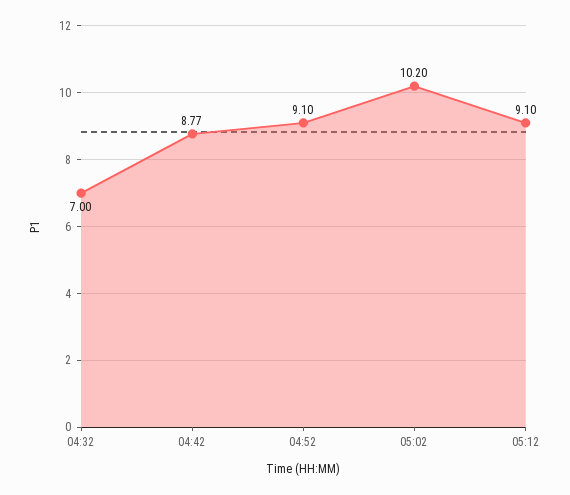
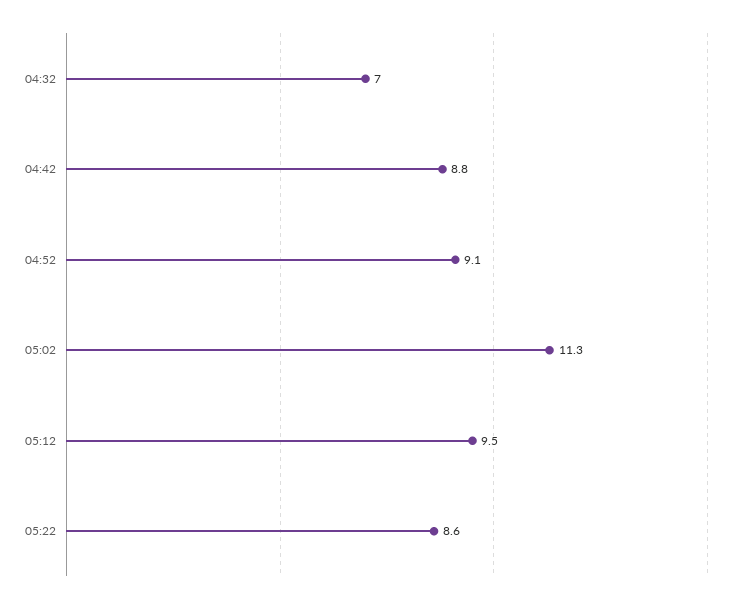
05:02: 10.2 -> 11.3
05:12: 9.1 -> 9.5
05:22: none -> 8.6

